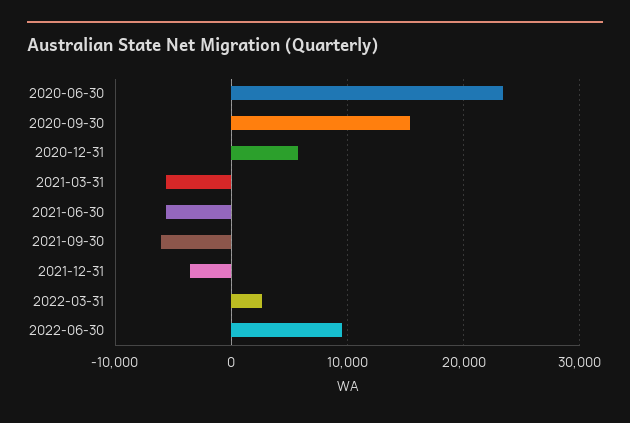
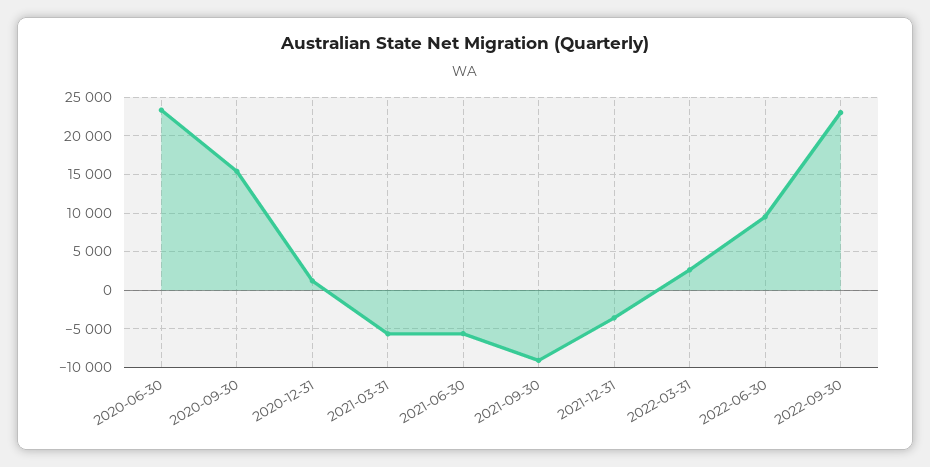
2020-12-31: 6000 -> 1000
2021-09-30: -6000 -> -9000
2022-09-30: none -> 23000

